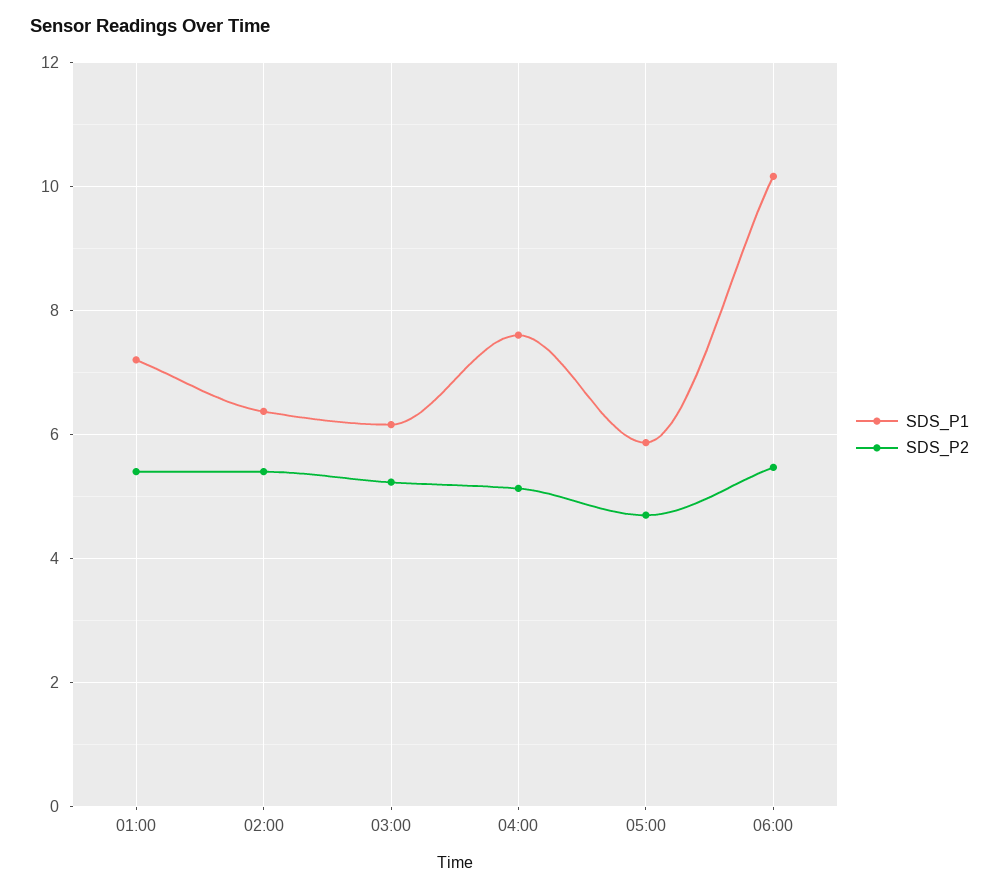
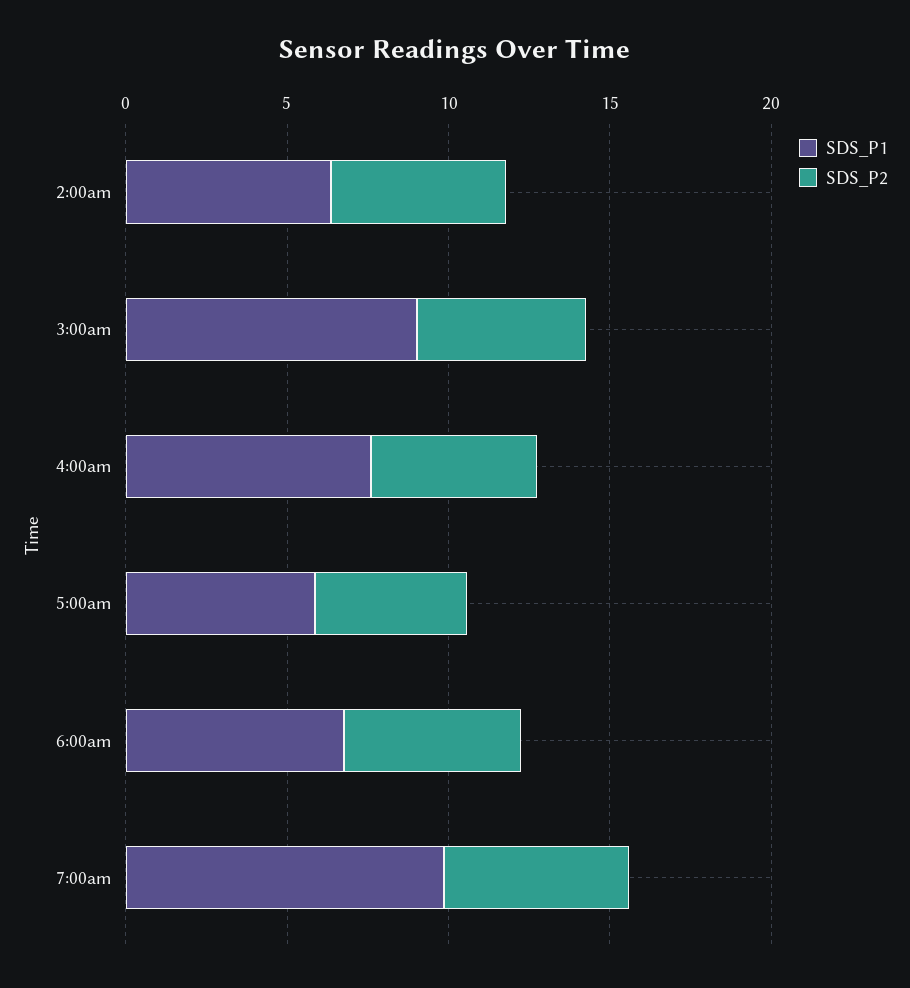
SDS_P1, 01:00: 7.2 -> none
SDS_P2, 01:00: 5.4 -> none
SDS_P1, 03:00: 6.2 -> 9
SDS_P1, 06:00: 10.2 -> 7
SDS_P1, 7:00am: none -> 10
SDS_P2, 7:00am: none -> 6

